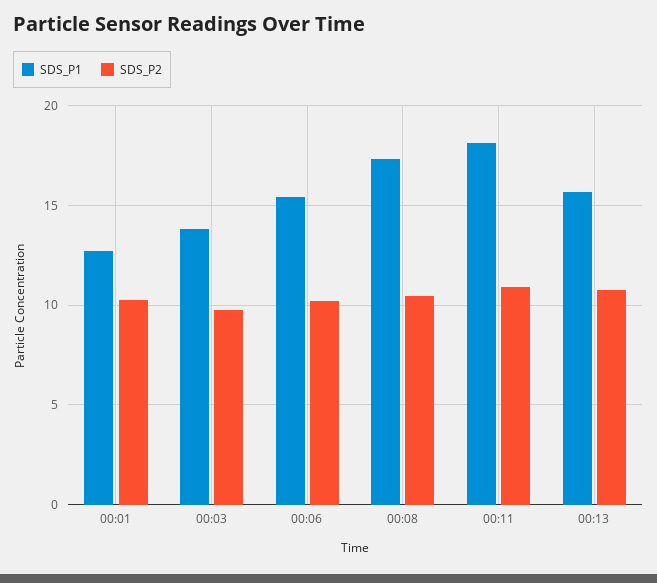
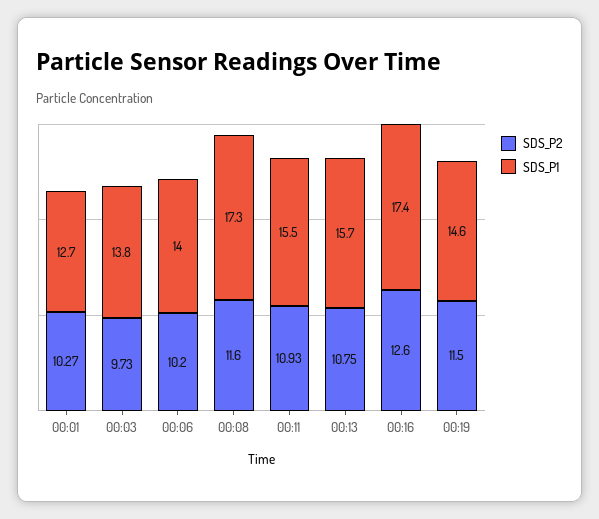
SDS_P1, 00:06: 15.5 -> 14
SDS_P2, 00:08: 10.5 -> 11.6
SDS_P1, 00:11: 18 -> 15.5
SDS_P2, 00:16: none -> 12.6
SDS_P1, 00:16: none -> 17.4
SDS_P2, 00:19: none -> 11.5
SDS_P1, 00:19: none -> 14.6

